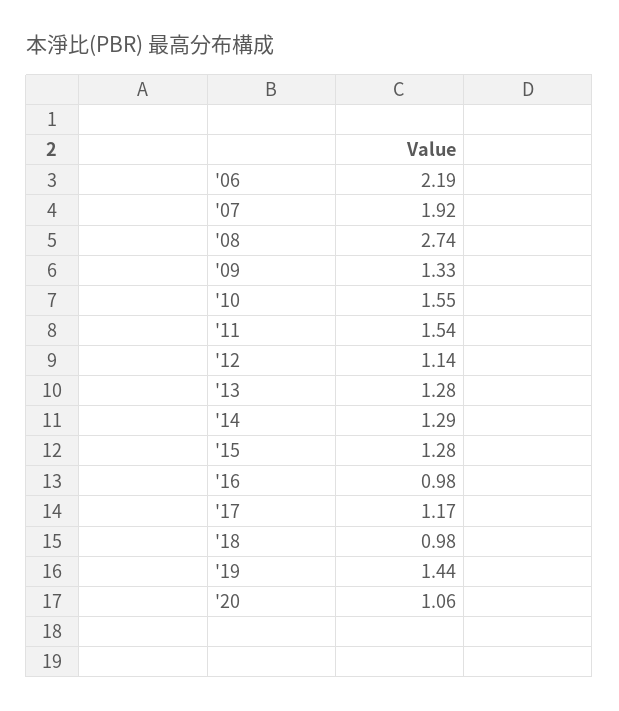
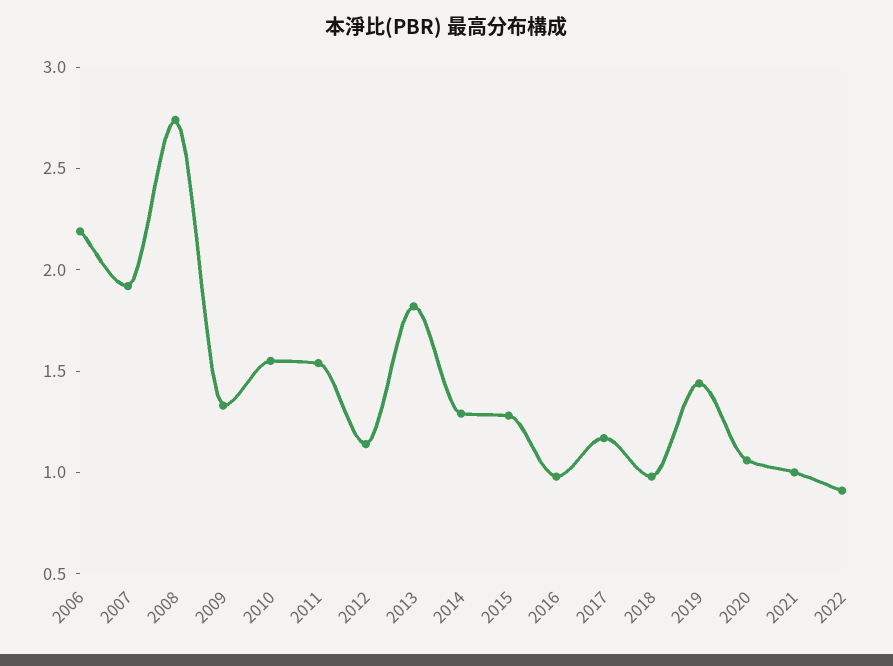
'13: 1.28 -> 1.8
2021: none -> 1
2022: none -> 0.9

